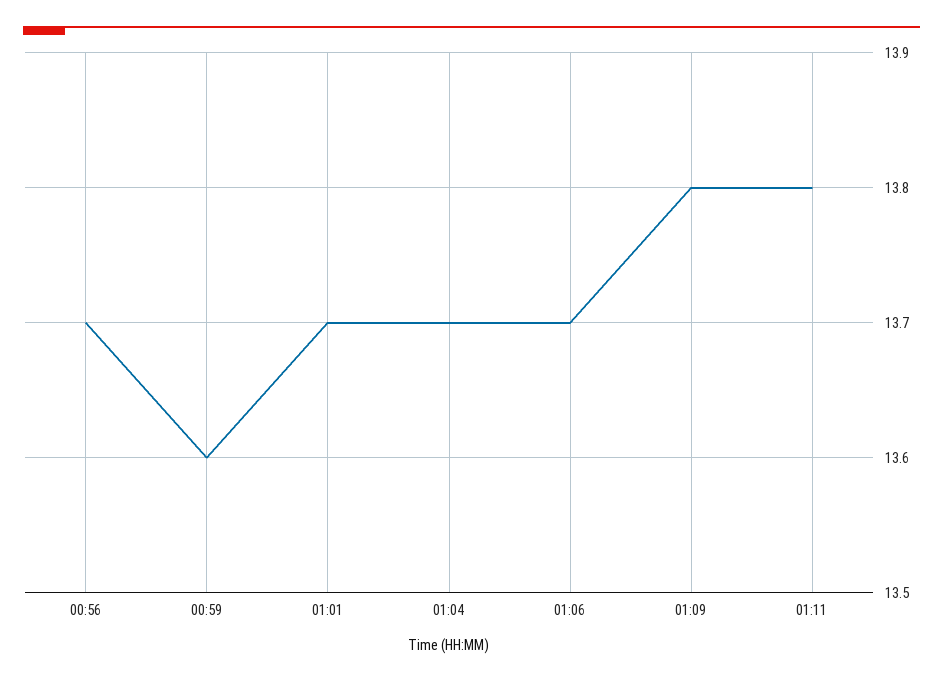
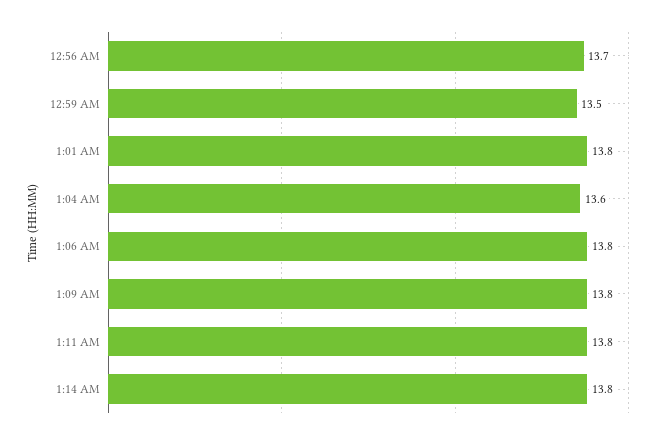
00:59: 13.6 -> 13.5
01:01: 13.7 -> 13.8
01:04: 13.7 -> 13.6
01:06: 13.7 -> 13.8
1:14 AM: none -> 13.8

